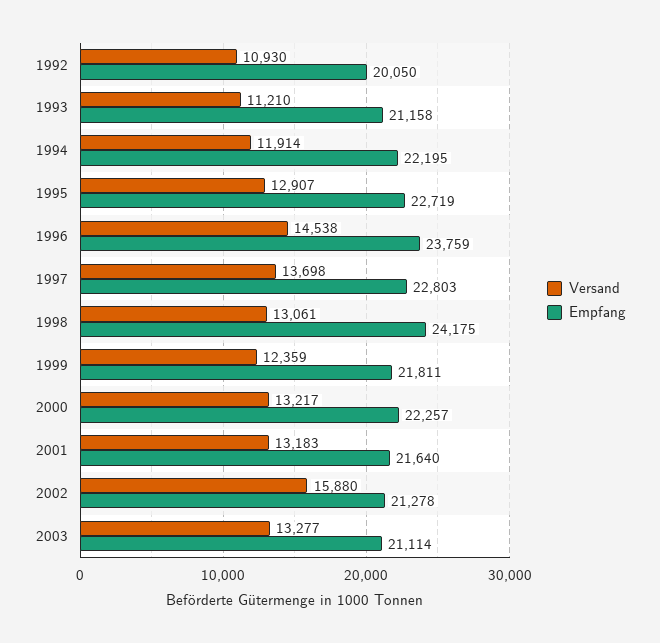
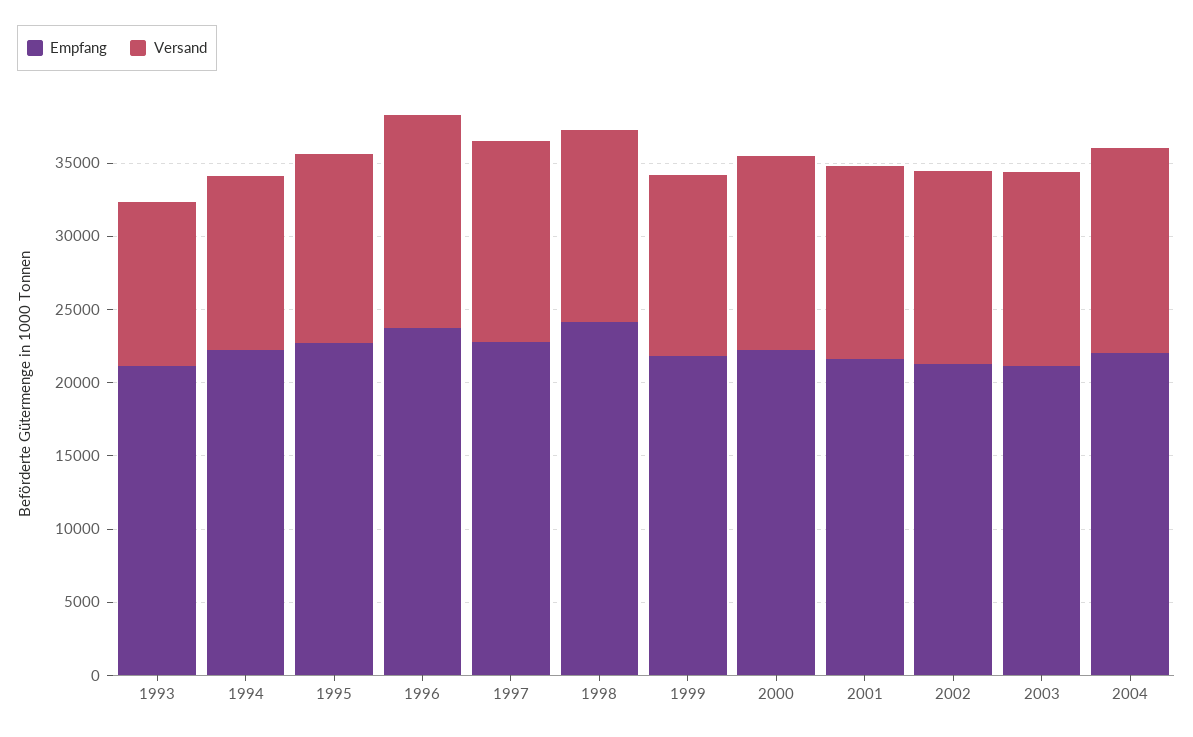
Versand, 1992: 10930 -> none
Empfang, 1992: 20050 -> none
Versand, 2002: 15880 -> 13000
Empfang, 2004: none -> 22000
Versand, 2004: none -> 14000

